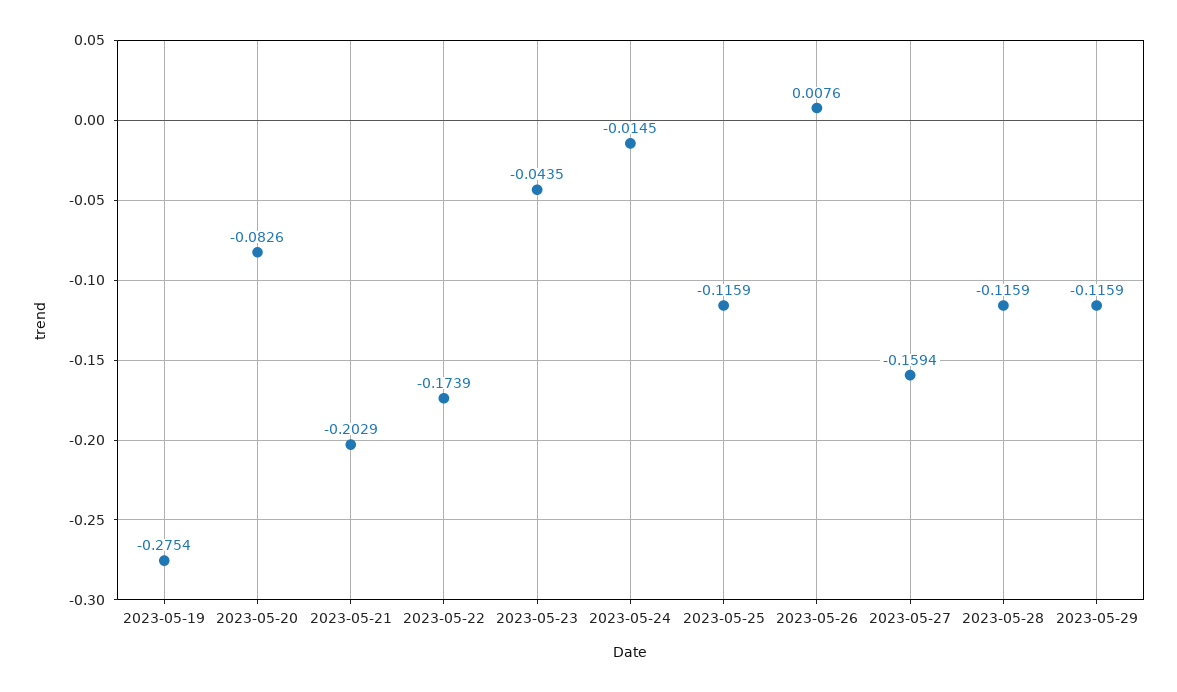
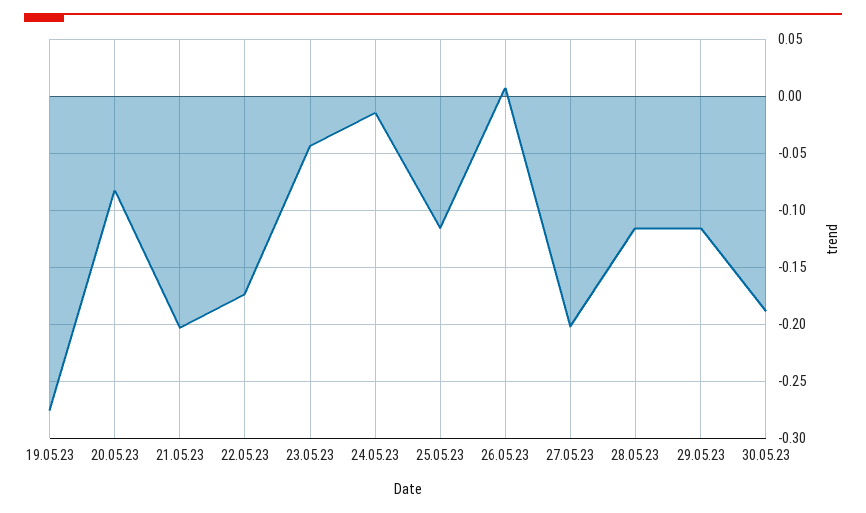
2023-05-27: -0.1594 -> -0.2
30.05.23: none -> -0.19

